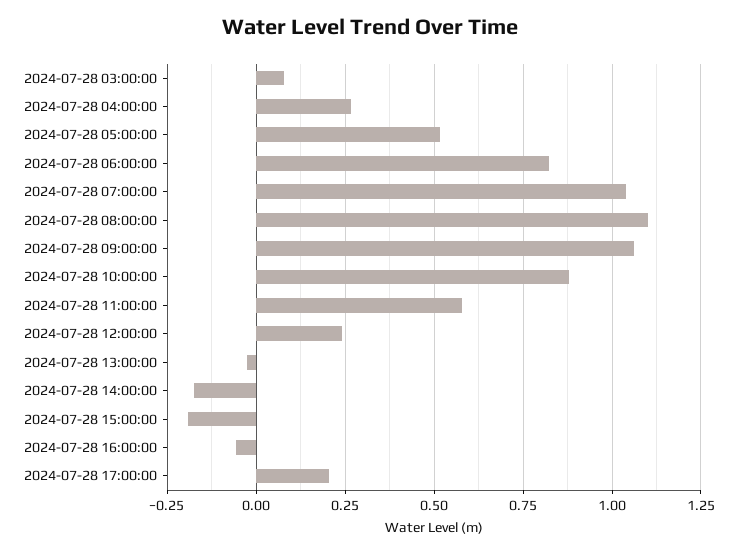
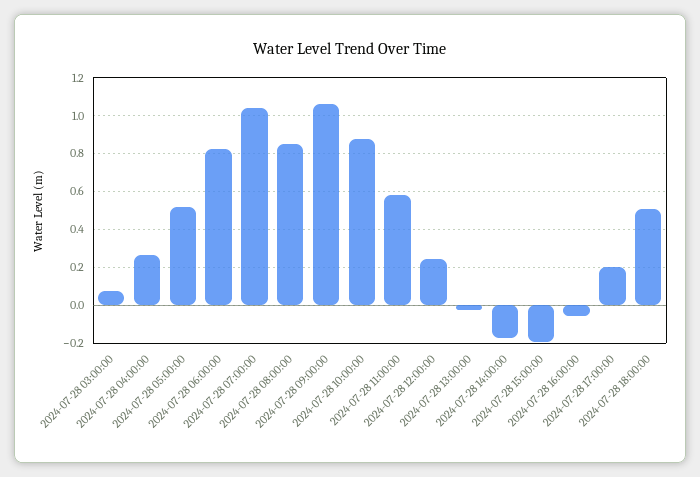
2024-07-28 08:00:00: 1.1 -> 0.85
2024-07-28 18:00:00: none -> 0.5

